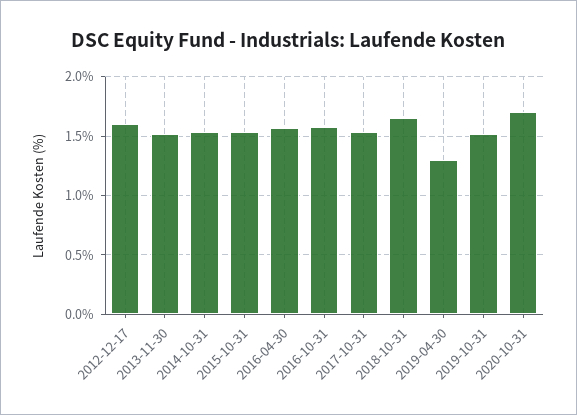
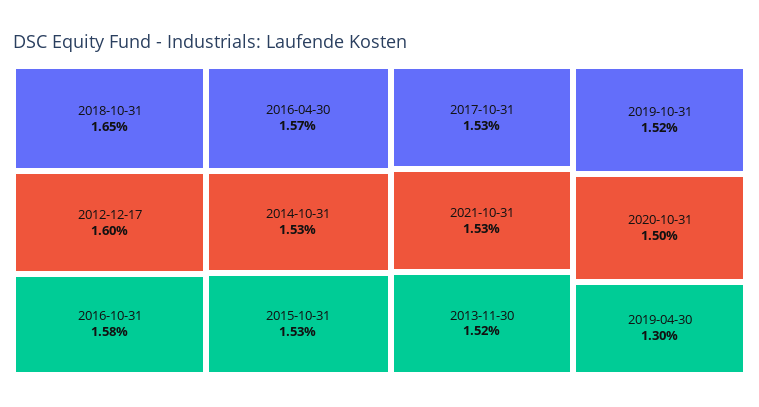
2020-10-31: 1.7 -> 1.5
2021-10-31: none -> 1.53

